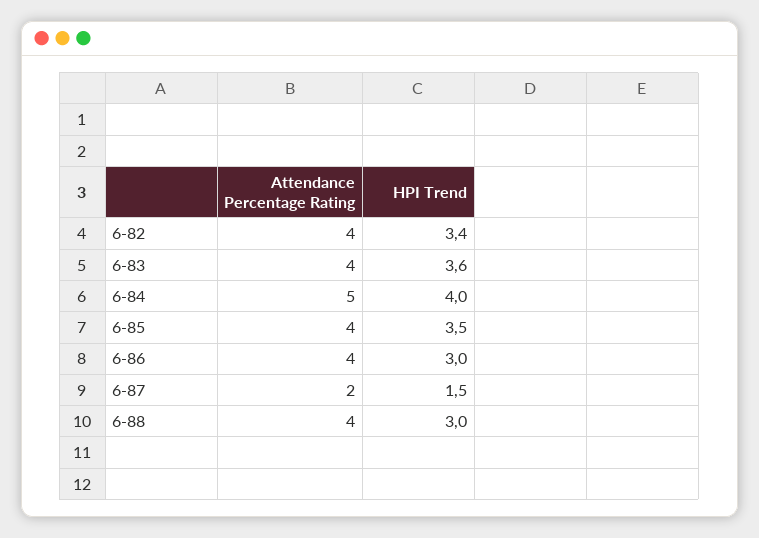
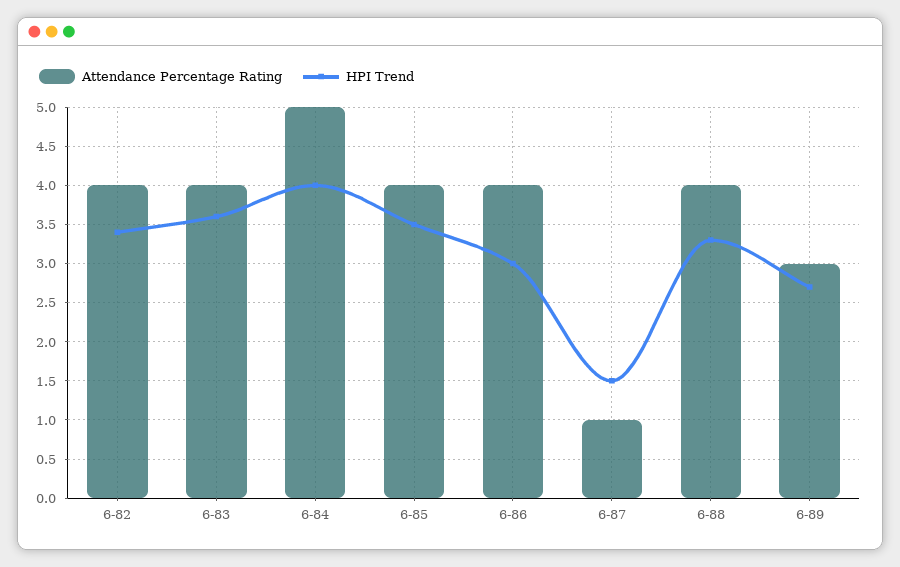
Attendance Percentage Rating, 6-87: 2 -> 1
HPI Trend, 6-88: 3 -> 3.3
Attendance Percentage Rating, 6-89: none -> 3
HPI Trend, 6-89: none -> 2.7

